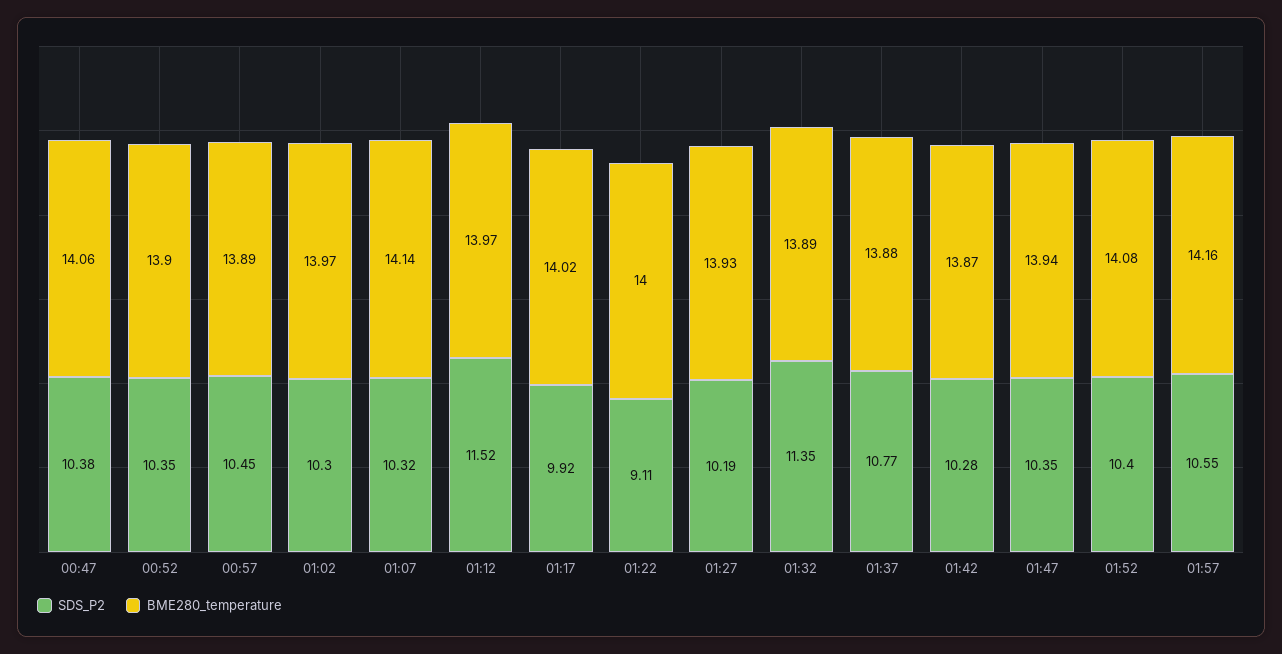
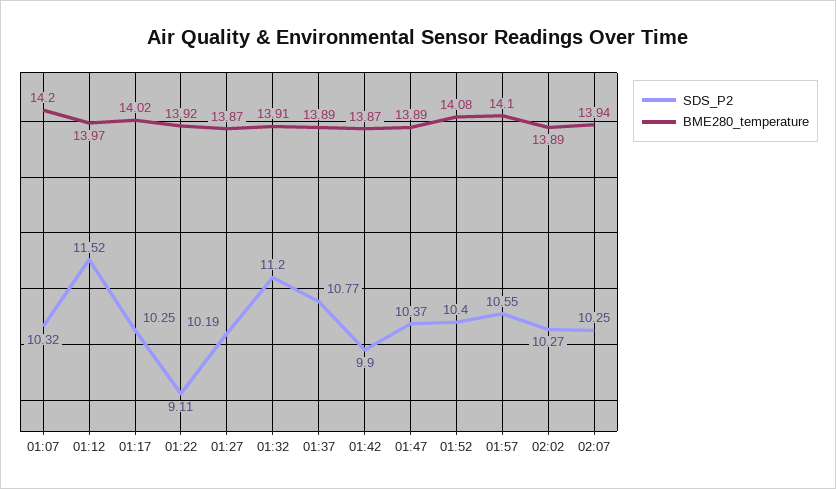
SDS_P2, 00:47: 10.38 -> none
BME280_temperature, 00:47: 14.06 -> none
SDS_P2, 00:52: 10.35 -> none
BME280_temperature, 00:52: 13.9 -> none
SDS_P2, 00:57: 10.45 -> none
BME280_temperature, 00:57: 13.89 -> none
SDS_P2, 01:02: 10.3 -> none
BME280_temperature, 01:02: 13.97 -> none
BME280_temperature, 01:07: 14.14 -> 14.2
SDS_P2, 01:17: 9.92 -> 10.25
BME280_temperature, 01:22: 14 -> 13.92
BME280_temperature, 01:27: 13.93 -> 13.87
SDS_P2, 01:32: 11.35 -> 11.2
BME280_temperature, 01:32: 13.89 -> 13.91
BME280_temperature, 01:37: 13.88 -> 13.89
SDS_P2, 01:42: 10.28 -> 9.9
SDS_P2, 01:47: 10.35 -> 10.37
BME280_temperature, 01:47: 13.94 -> 13.89
BME280_temperature, 01:57: 14.16 -> 14.1
SDS_P2, 02:02: none -> 10.27
BME280_temperature, 02:02: none -> 13.89
SDS_P2, 02:07: none -> 10.25
BME280_temperature, 02:07: none -> 13.94

